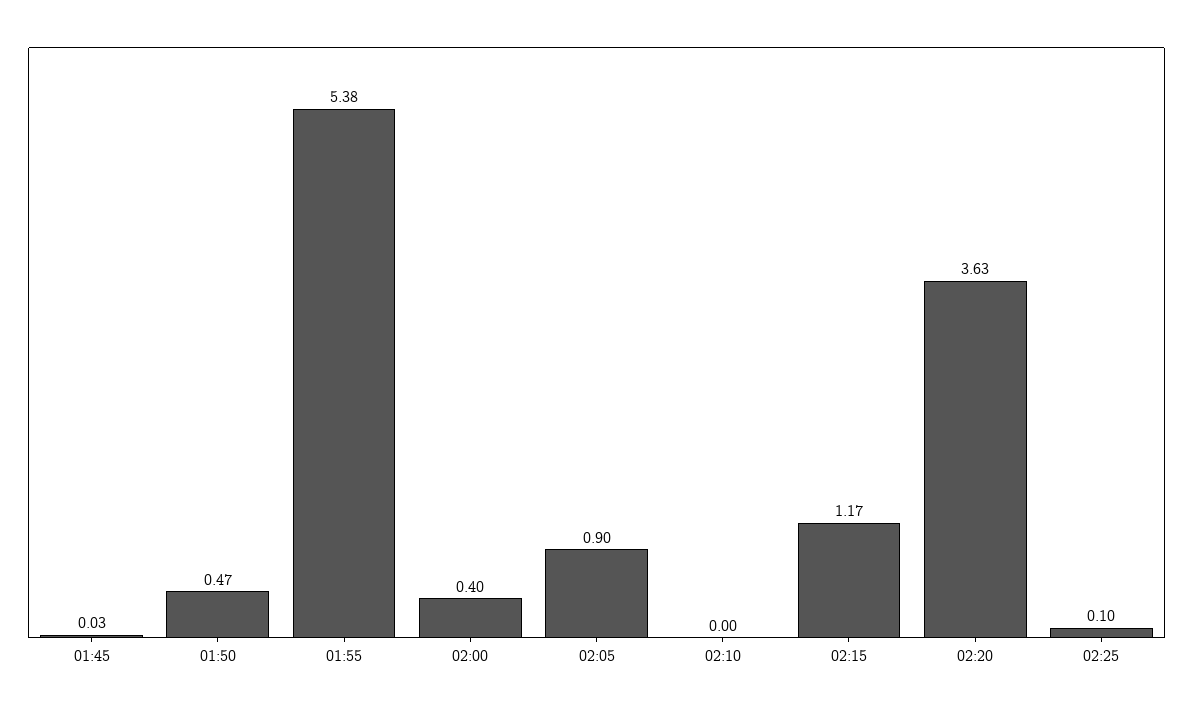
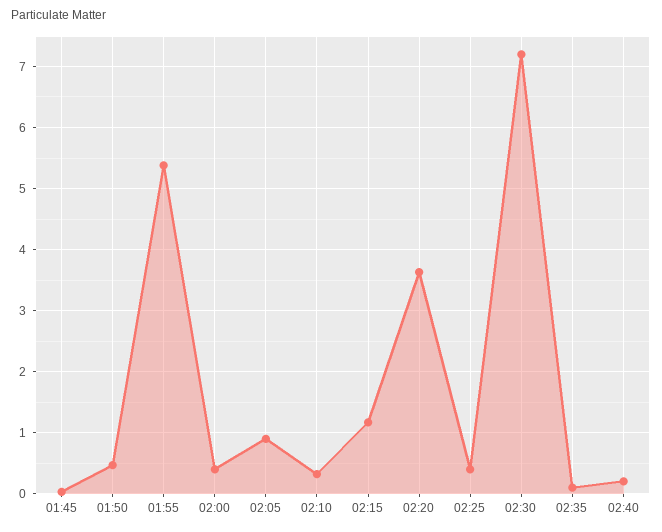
02:10: 0 -> 0.3
02:25: 0.1 -> 0.4
02:30: none -> 7.2
02:35: none -> 0.1
02:40: none -> 0.2

